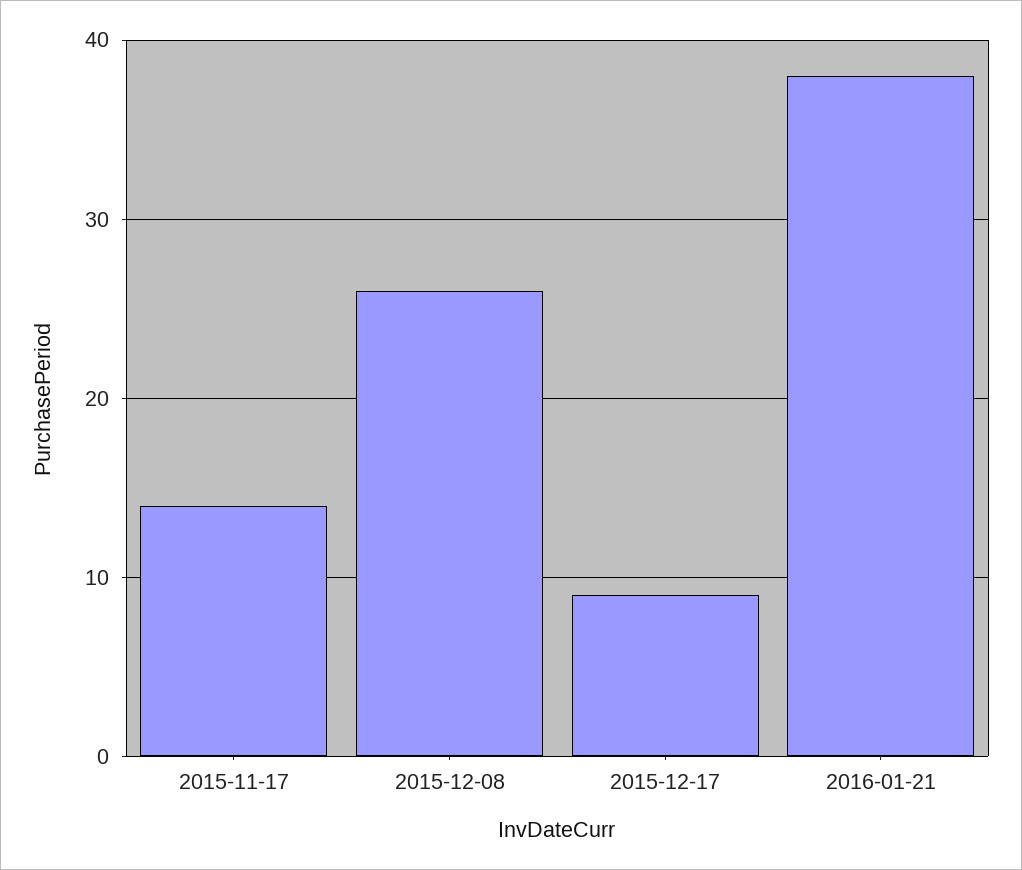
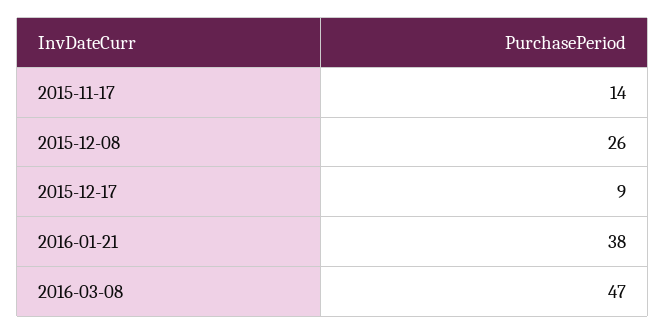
2016-03-08: none -> 47

